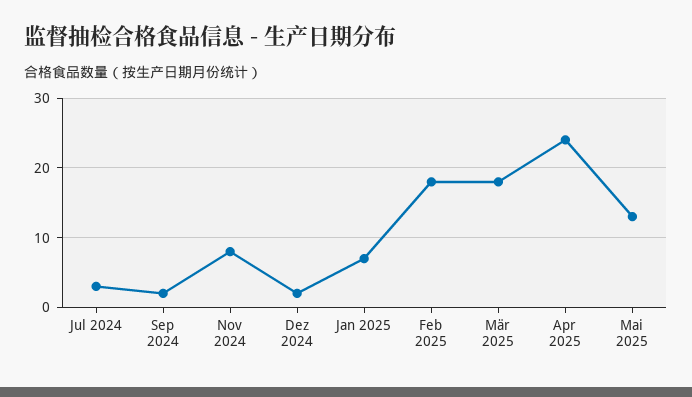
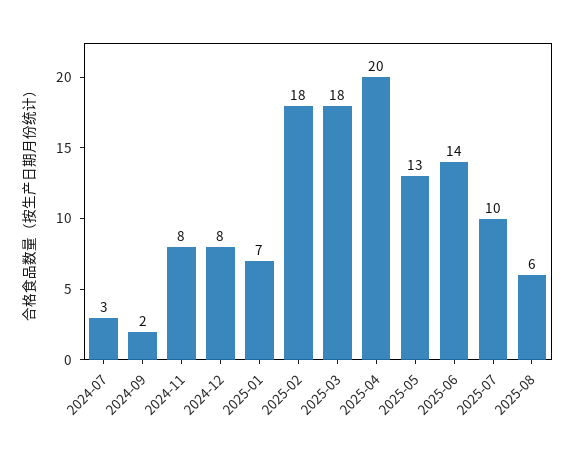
Dez 2024: 2 -> 8
Apr 2025: 24 -> 20
2025-06: none -> 14
2025-07: none -> 10
2025-08: none -> 6

